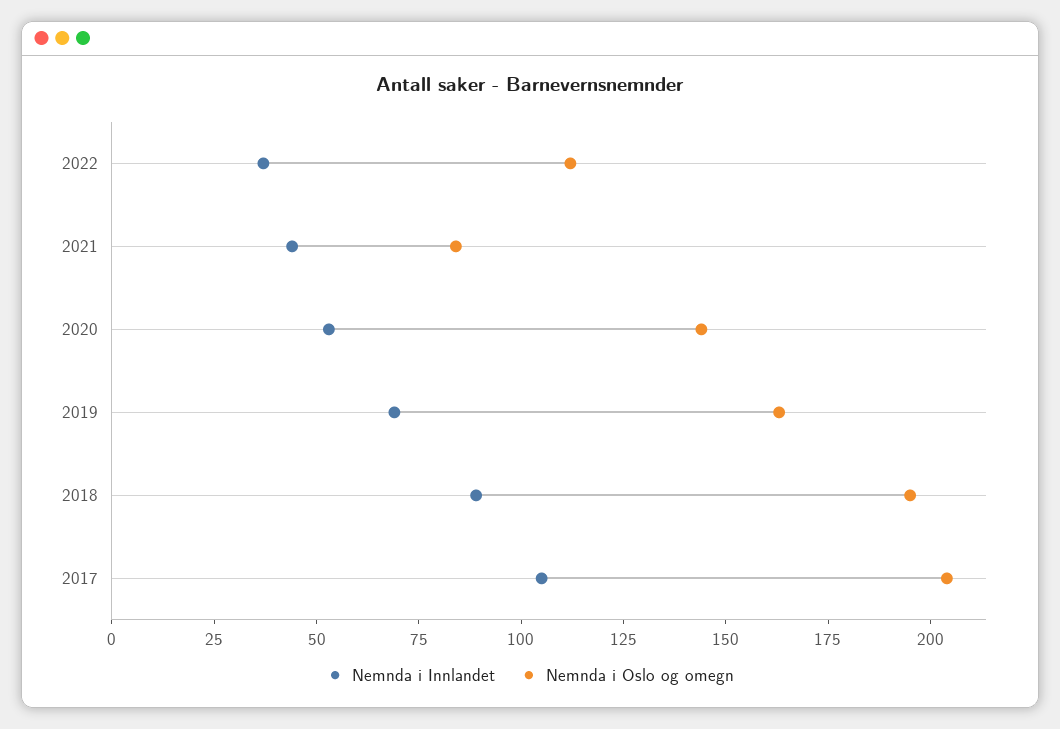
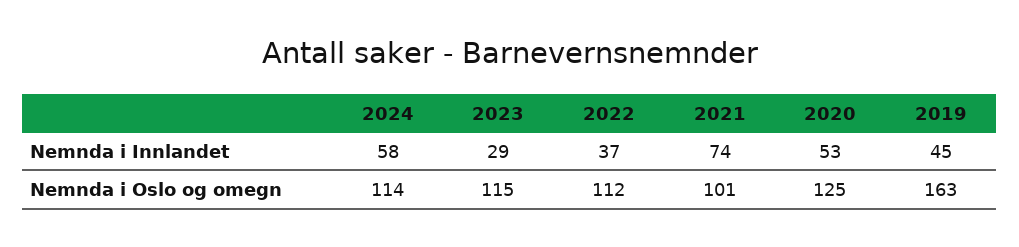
Nemnda i Innlandet, 2021: 45 -> 74
Nemnda i Oslo og omegn, 2021: 85 -> 101
Nemnda i Oslo og omegn, 2020: 145 -> 125
Nemnda i Innlandet, 2019: 70 -> 45
Nemnda i Innlandet, 2018: 90 -> none
Nemnda i Oslo og omegn, 2018: 195 -> none
Nemnda i Innlandet, 2017: 105 -> none
Nemnda i Oslo og omegn, 2017: 205 -> none
Nemnda i Innlandet, 2024: none -> 58
Nemnda i Innlandet, 2023: none -> 29
Nemnda i Oslo og omegn, 2024: none -> 114
Nemnda i Oslo og omegn, 2023: none -> 115

